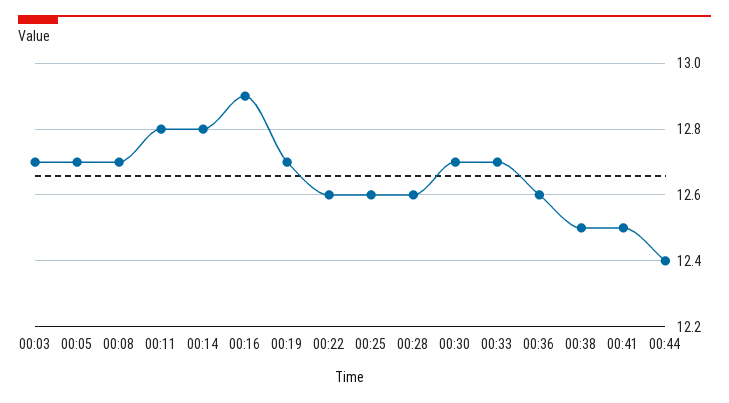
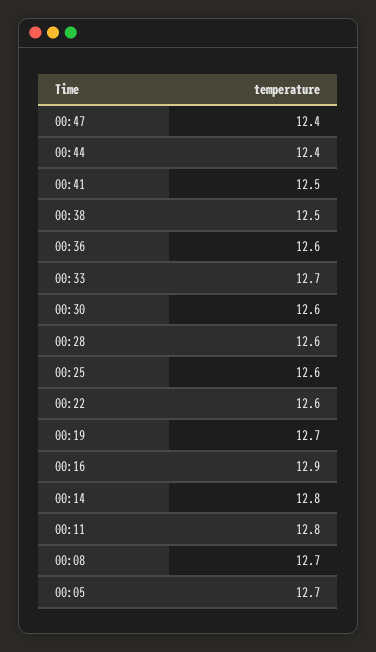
00:03: 12.7 -> none
00:30: 12.7 -> 12.6
00:47: none -> 12.4

